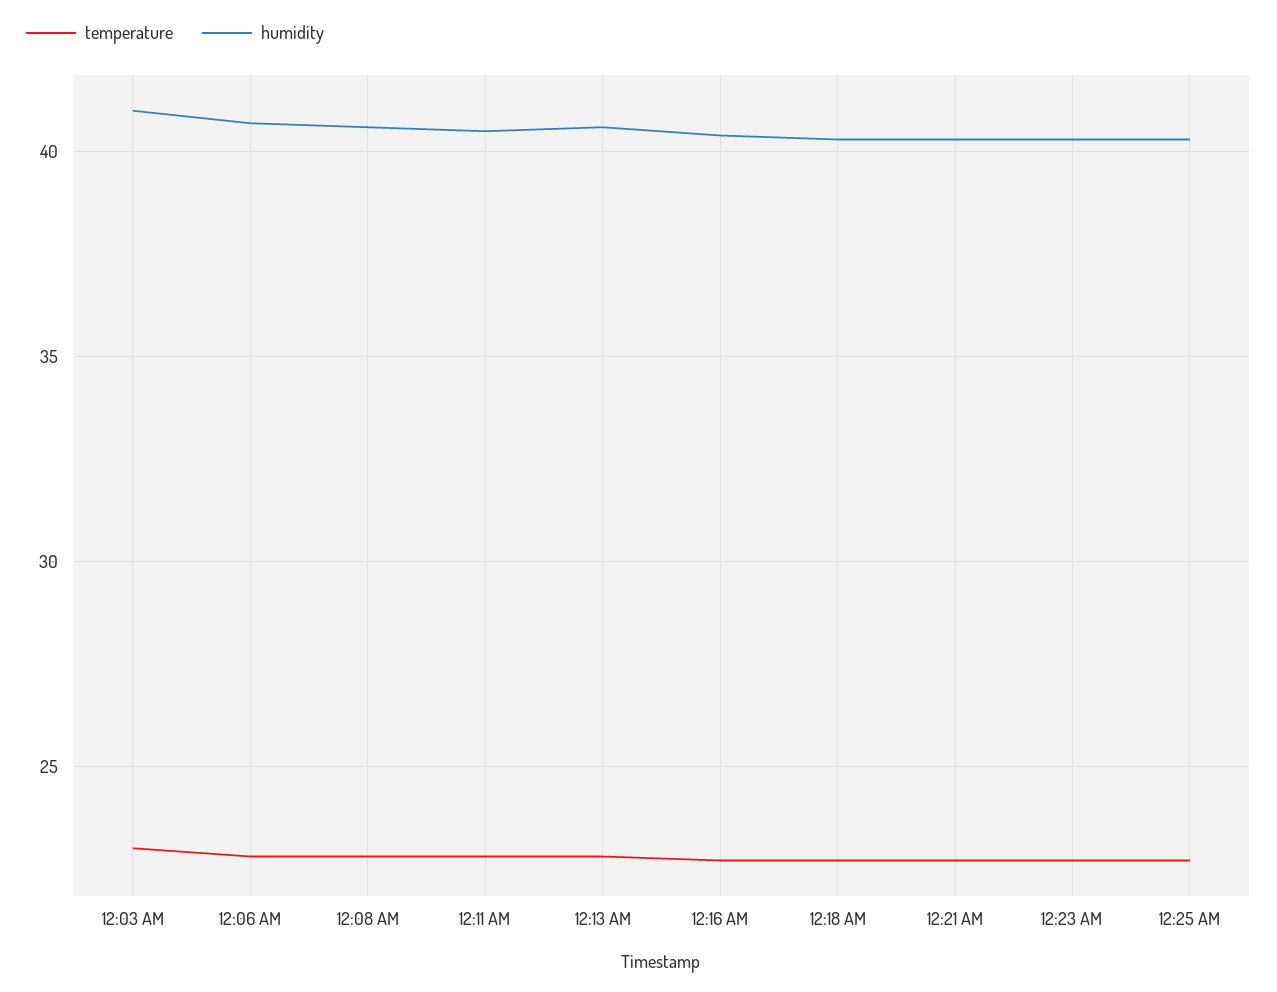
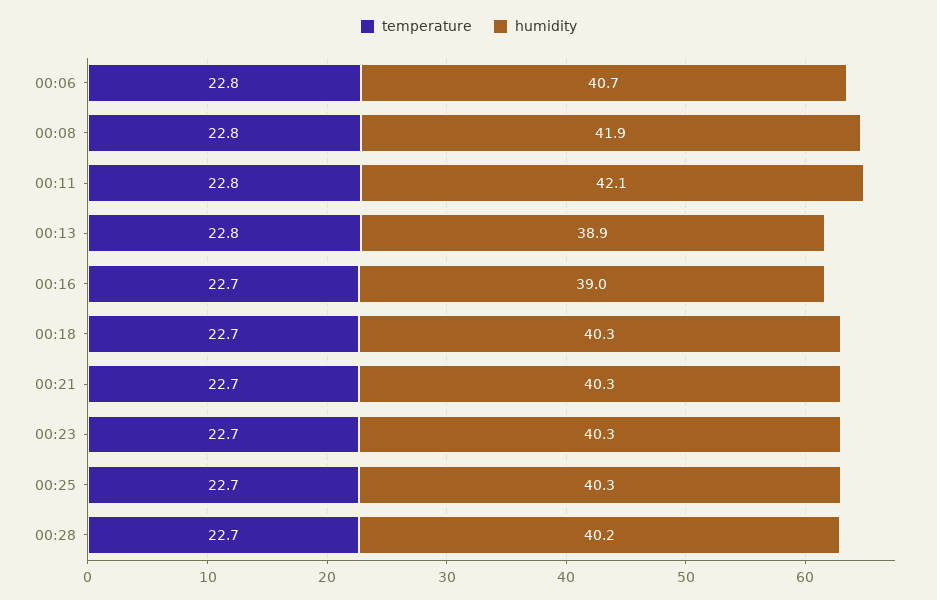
temperature, 12:03 AM: 23 -> none
humidity, 12:03 AM: 41 -> none
humidity, 12:08 AM: 40.5 -> 41.9
humidity, 12:11 AM: 40.5 -> 42.1
humidity, 12:13 AM: 40.5 -> 38.9
humidity, 12:16 AM: 40.5 -> 39
temperature, 00:28: none -> 22.7
humidity, 00:28: none -> 40.2

